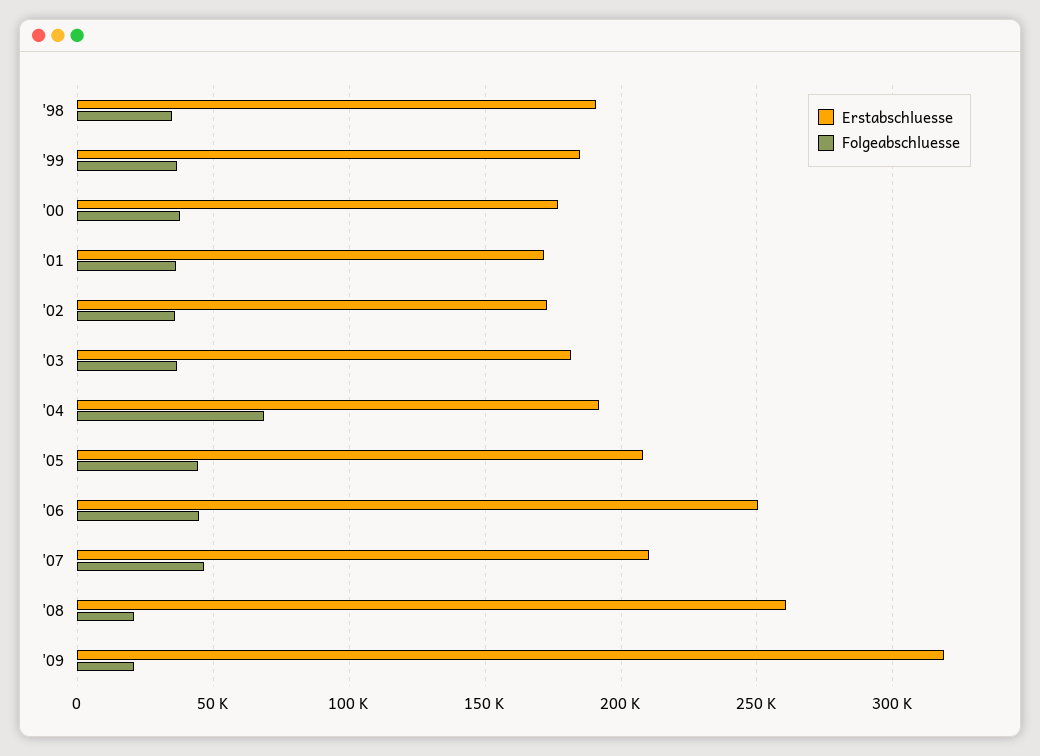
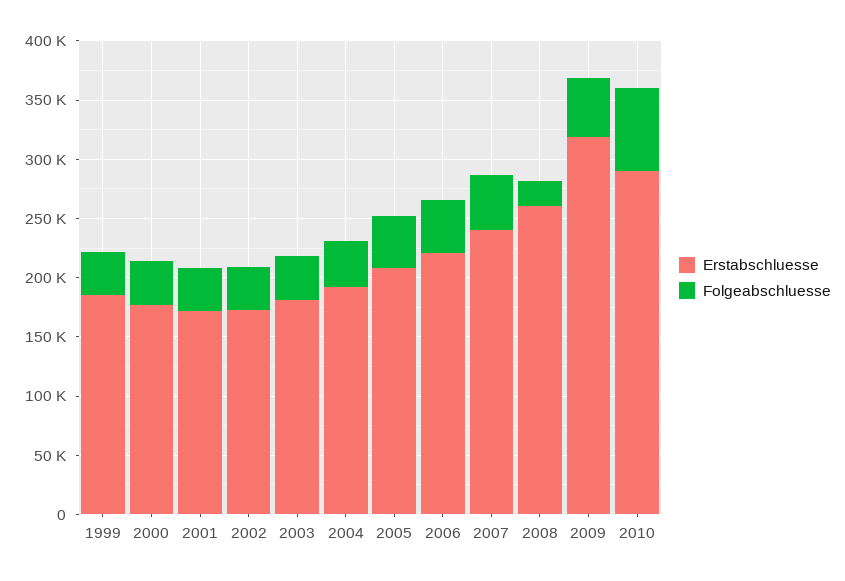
Erstabschluesse, '98: 190000 -> none
Folgeabschluesse, '98: 35000 -> none
Folgeabschluesse, '04: 70000 -> 40000
Erstabschluesse, '06: 250000 -> 220000
Erstabschluesse, '07: 210000 -> 240000
Folgeabschluesse, '09: 20000 -> 50000
Erstabschluesse, 2010: none -> 290000
Folgeabschluesse, 2010: none -> 70000

